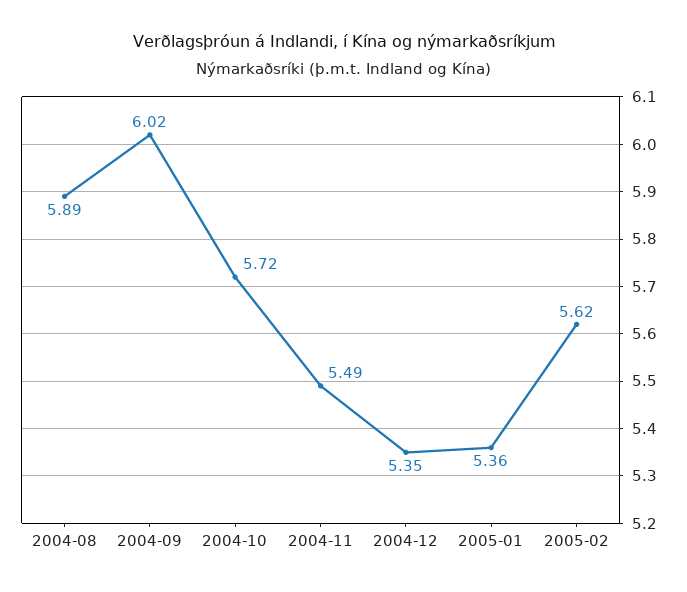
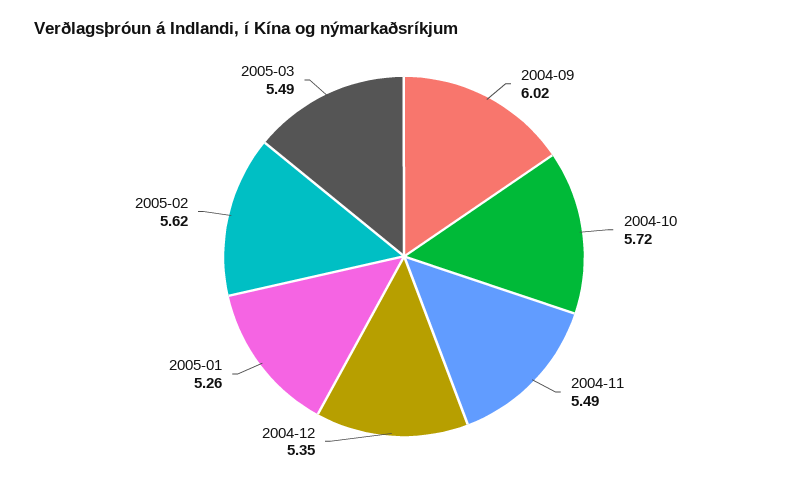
2004-08: 5.89 -> none
2005-01: 5.36 -> 5.26
2005-03: none -> 5.49

